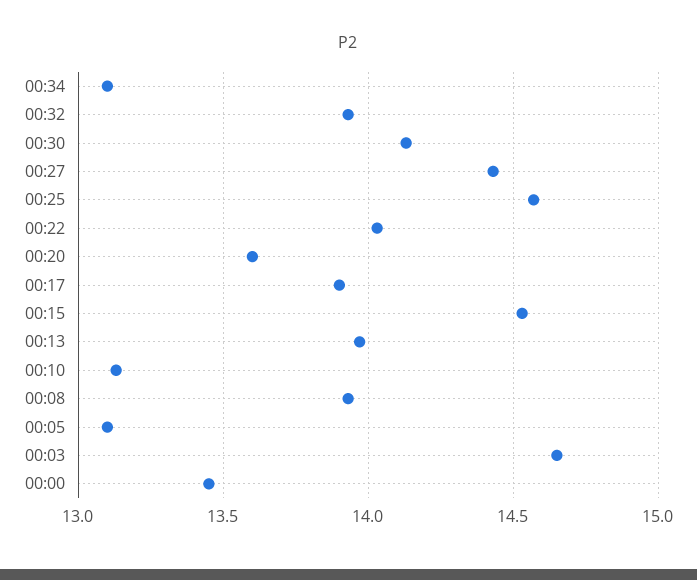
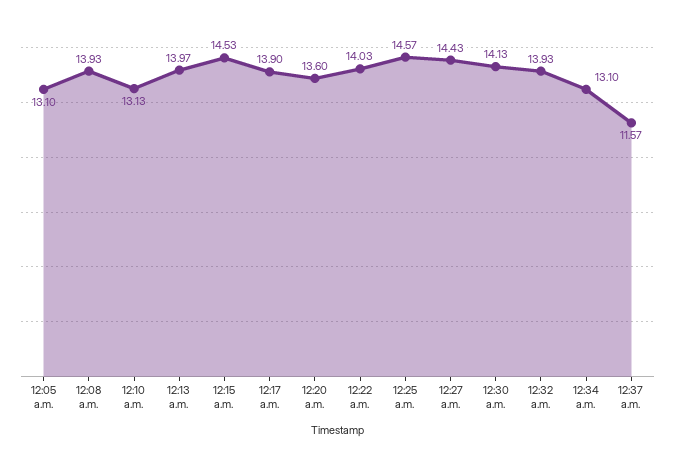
00:03: 14.65 -> none
00:00: 13.45 -> none
12:37 a.m.: none -> 11.57

